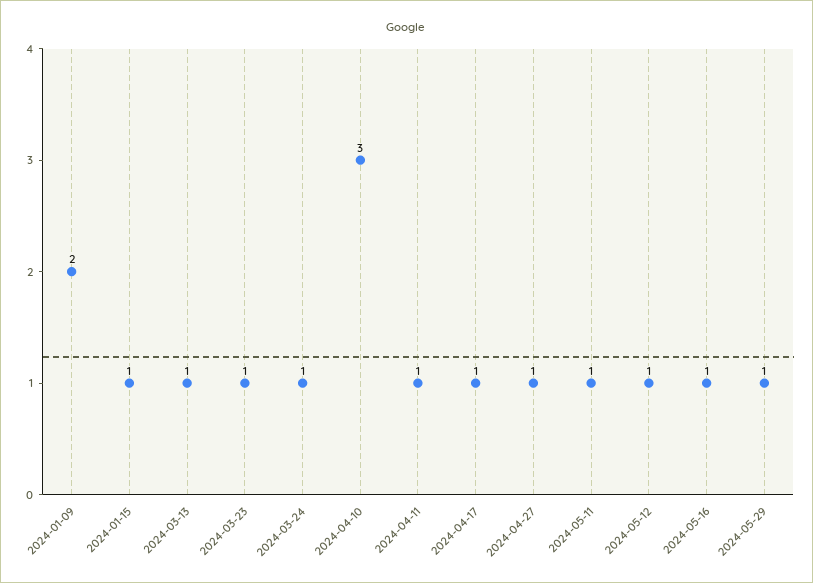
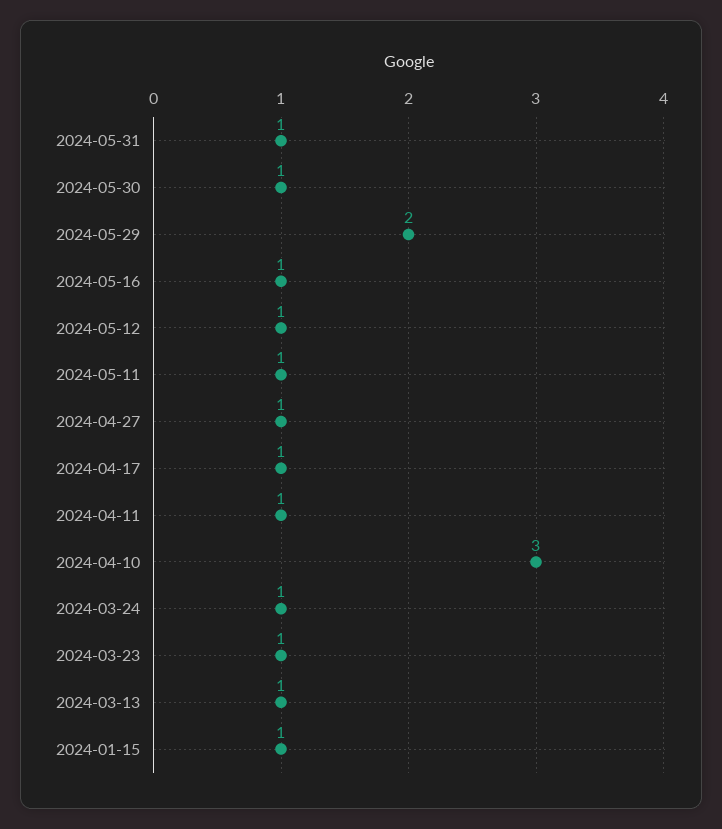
2024-01-09: 2 -> none
2024-05-29: 1 -> 2
2024-05-31: none -> 1
2024-05-30: none -> 1

